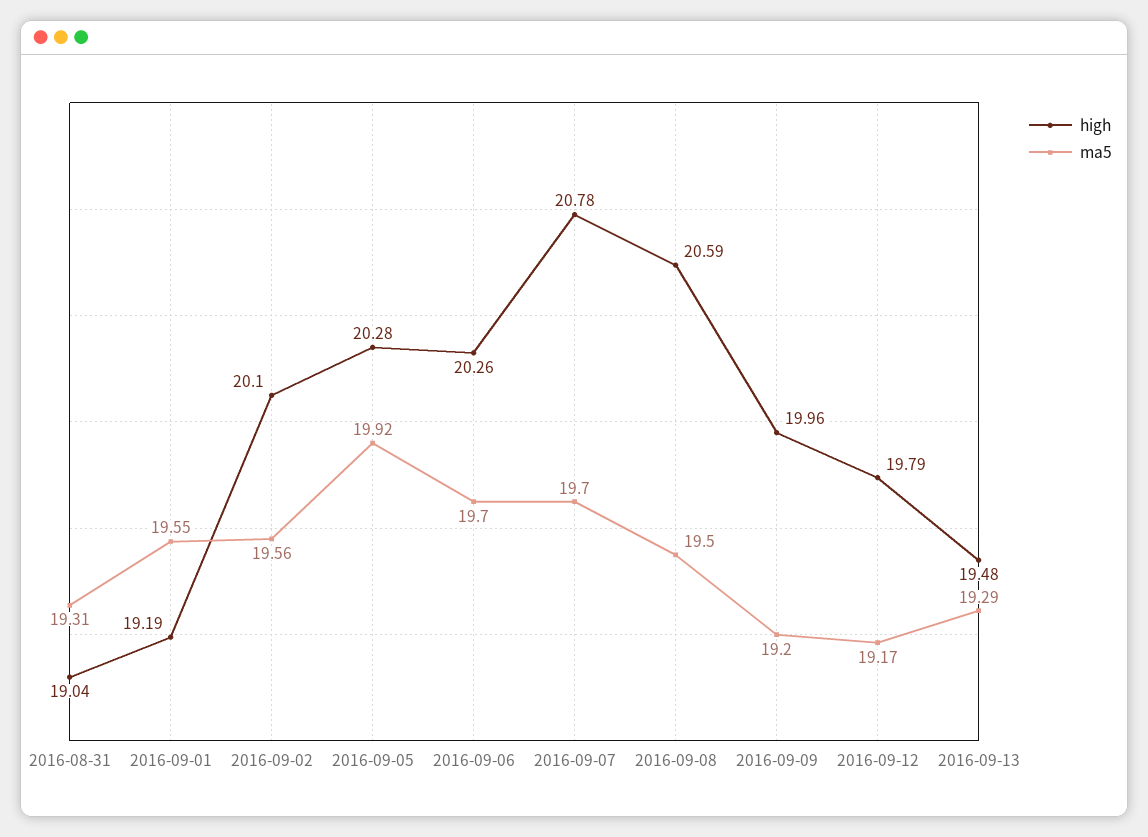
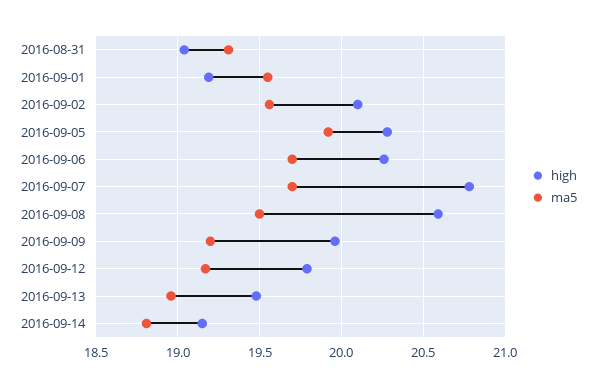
ma5, 2016-09-13: 19.29 -> 18.95
high, 2016-09-14: none -> 19.15
ma5, 2016-09-14: none -> 18.8

